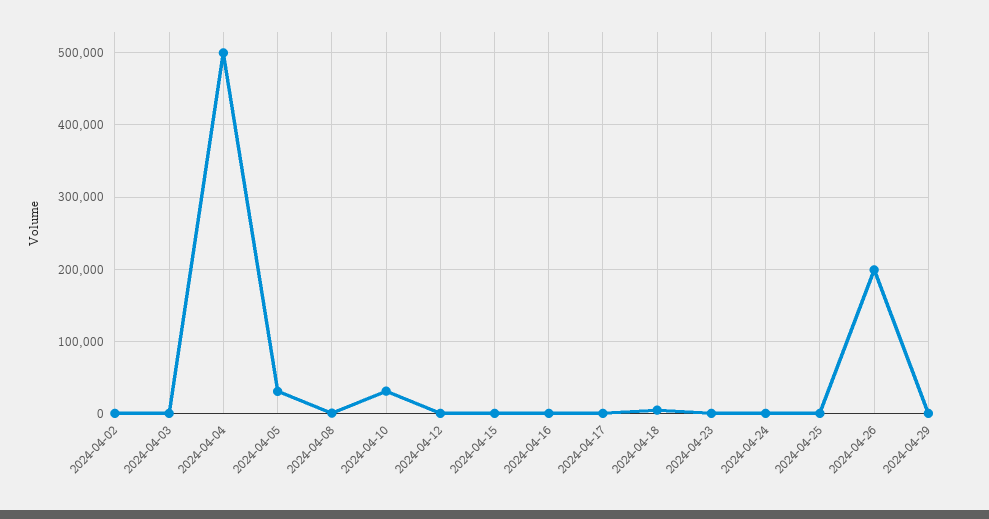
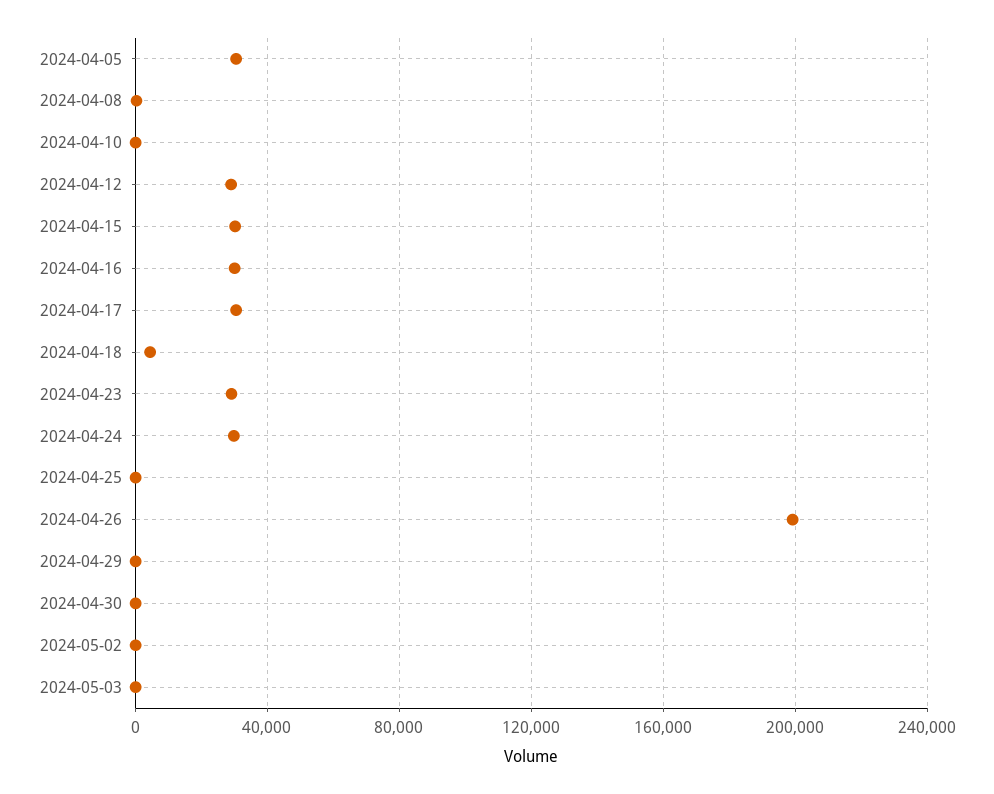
2024-04-02: 0 -> none
2024-04-03: 0 -> none
2024-04-04: 500000 -> none
2024-04-10: 30000 -> 0
2024-04-12: 0 -> 30000
2024-04-15: 0 -> 30000
2024-04-16: 0 -> 30000
2024-04-17: 0 -> 30000
2024-04-23: 0 -> 30000
2024-04-24: 0 -> 30000
2024-04-30: none -> 0
2024-05-02: none -> 0
2024-05-03: none -> 0

